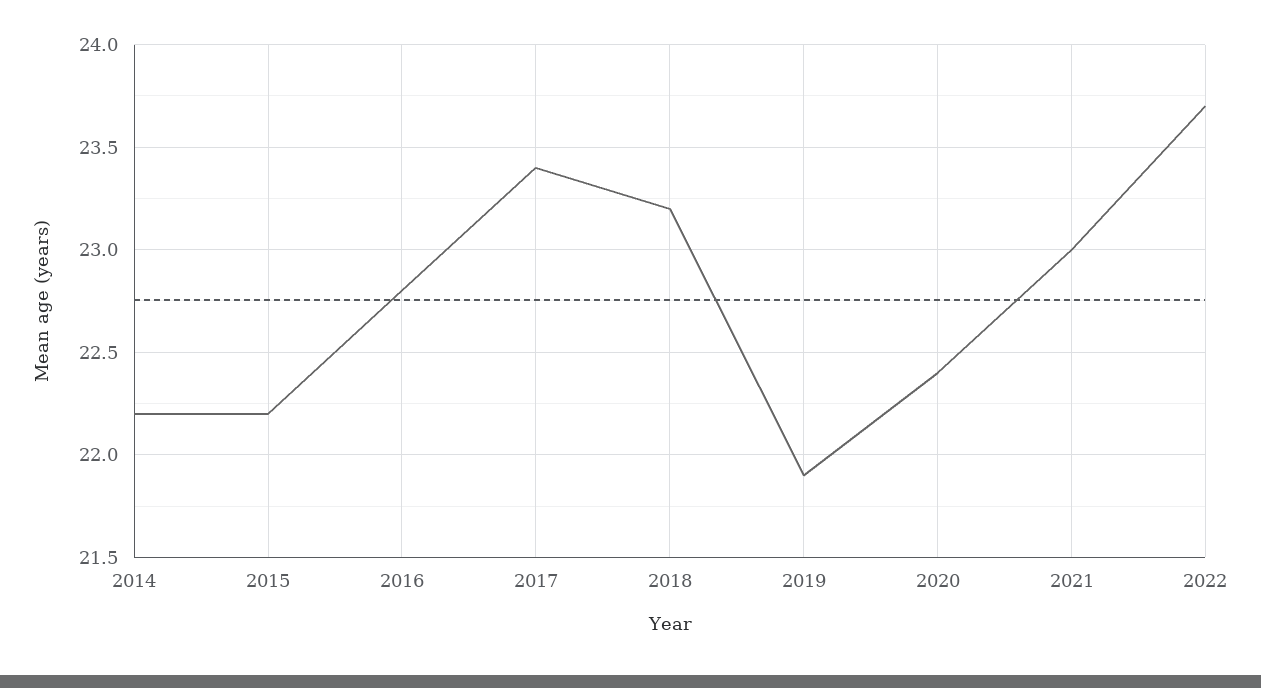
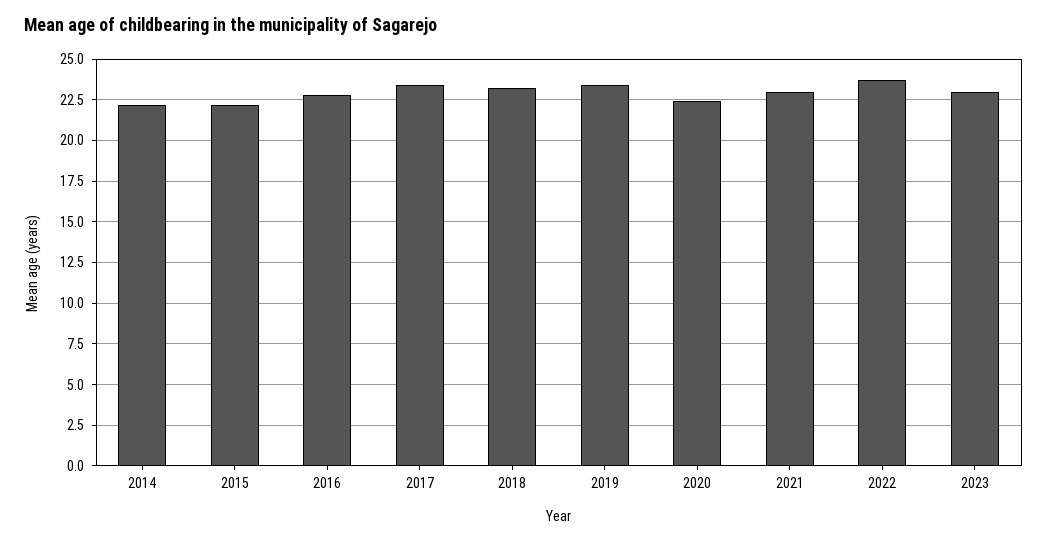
2019: 21.9 -> 23.5
2023: none -> 23

